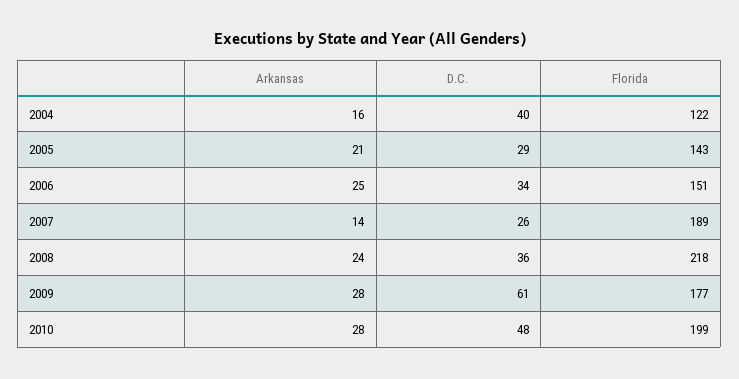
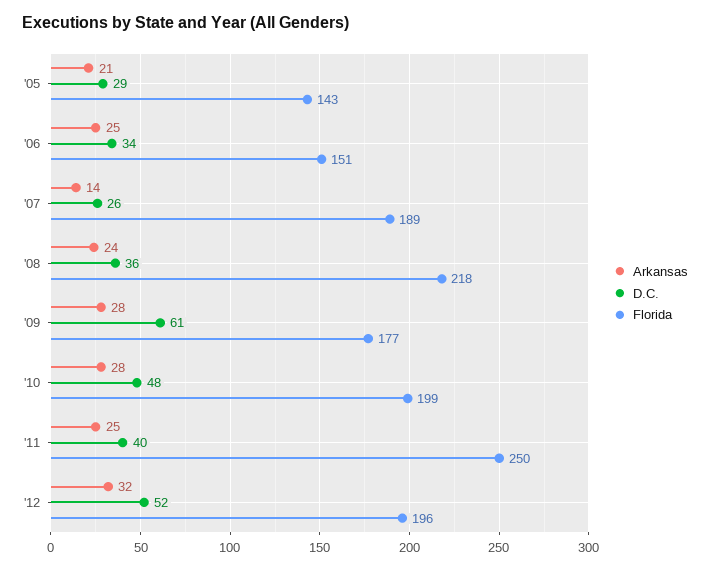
Arkansas, 2004: 16 -> none
D.C., 2004: 40 -> none
Florida, 2004: 122 -> none
Arkansas, '11: none -> 25
D.C., '11: none -> 40
Florida, '11: none -> 250
Arkansas, '12: none -> 32
D.C., '12: none -> 52
Florida, '12: none -> 196

